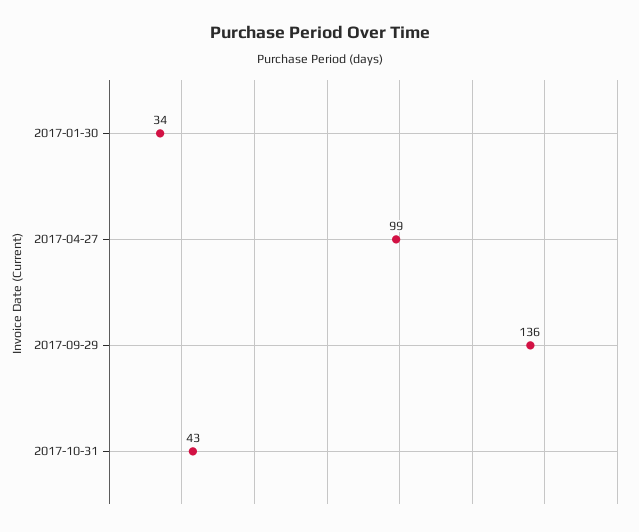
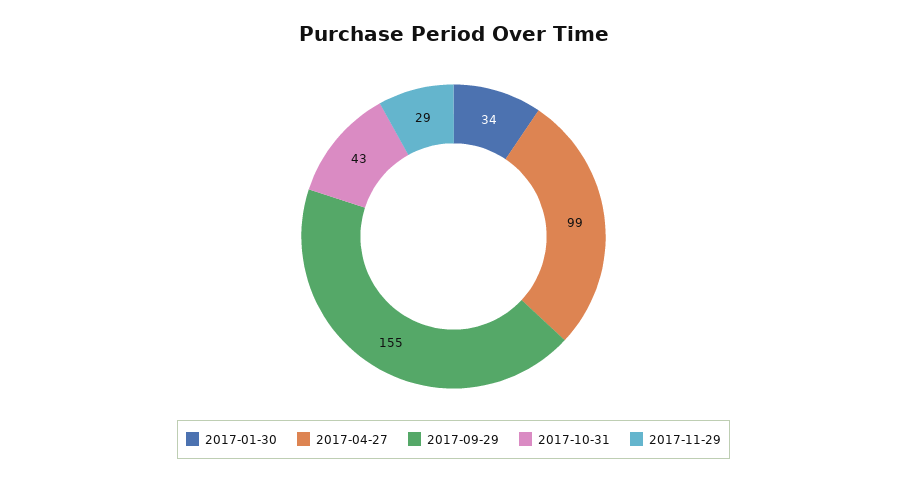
2017-09-29: 136 -> 155
2017-11-29: none -> 29

